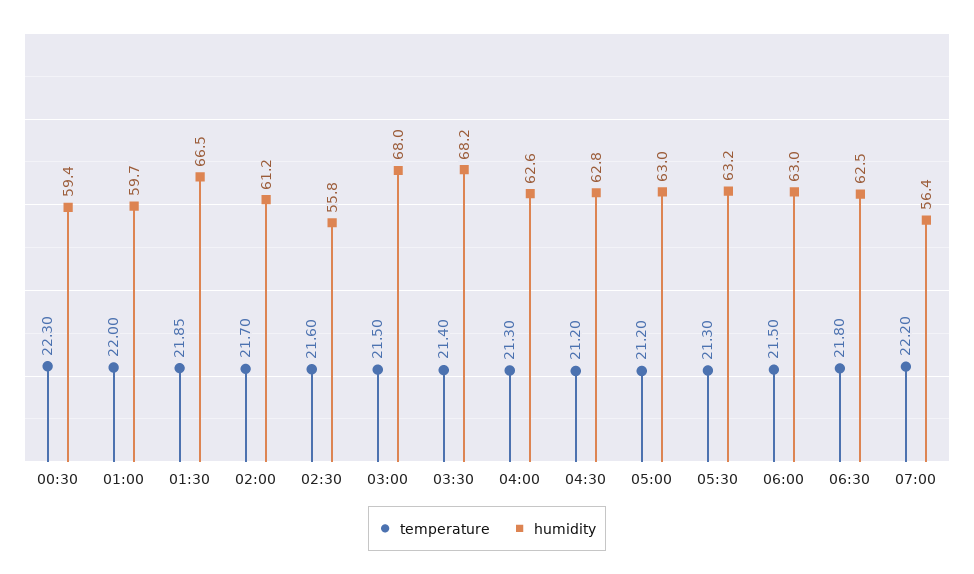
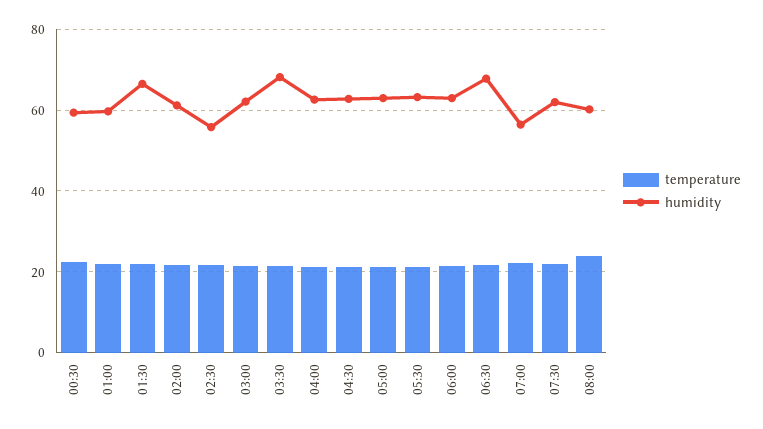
humidity, 03:00: 68 -> 62
humidity, 06:30: 62.5 -> 68
temperature, 07:30: none -> 22
humidity, 07:30: none -> 62
temperature, 08:00: none -> 24
humidity, 08:00: none -> 60

